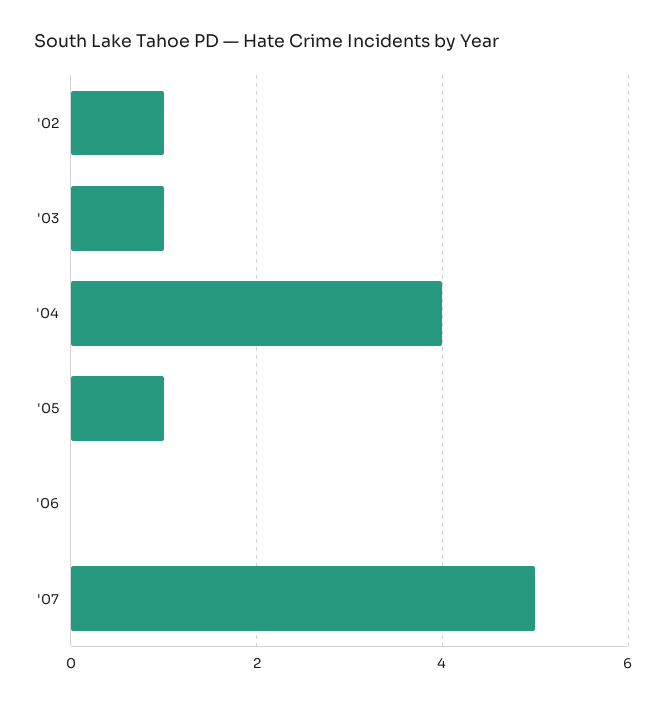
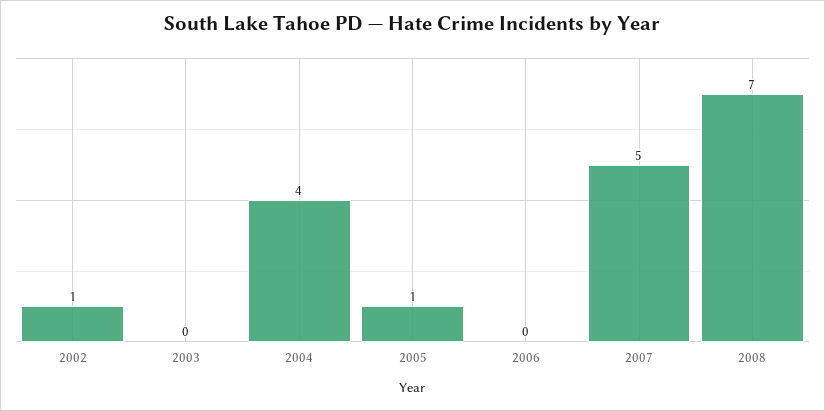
'03: 1 -> 0
2008: none -> 7

